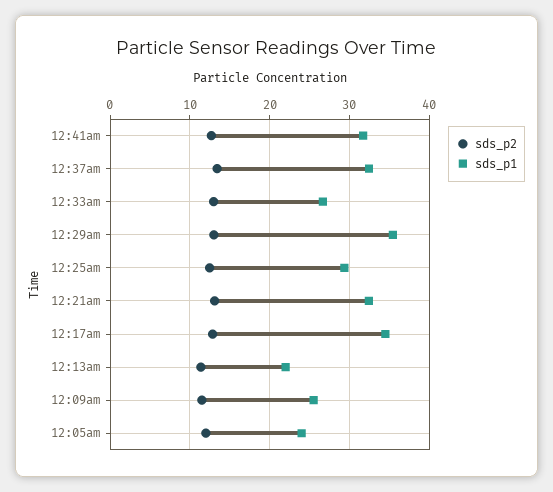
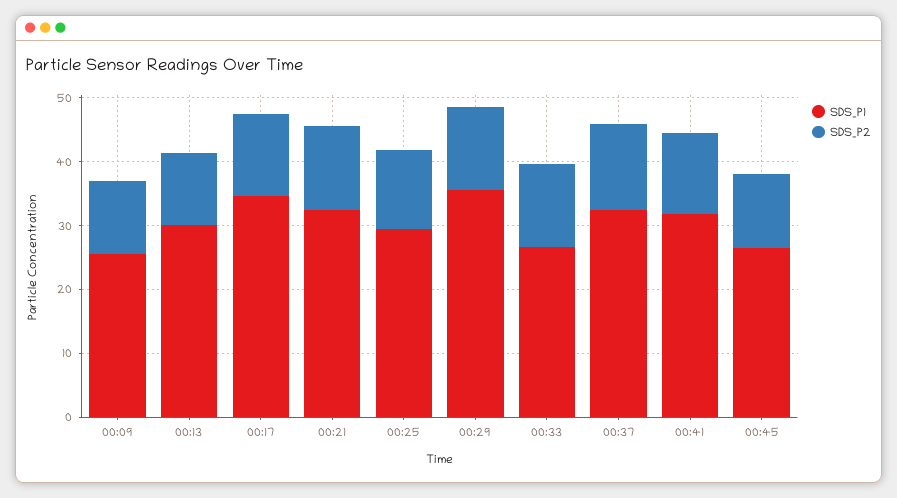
sds_p1, 12:13am: 22 -> 30
sds_p2, 12:05am: 12 -> none
sds_p1, 12:05am: 24 -> none
sds_p1, 00:45: none -> 26
sds_p2, 00:45: none -> 12

